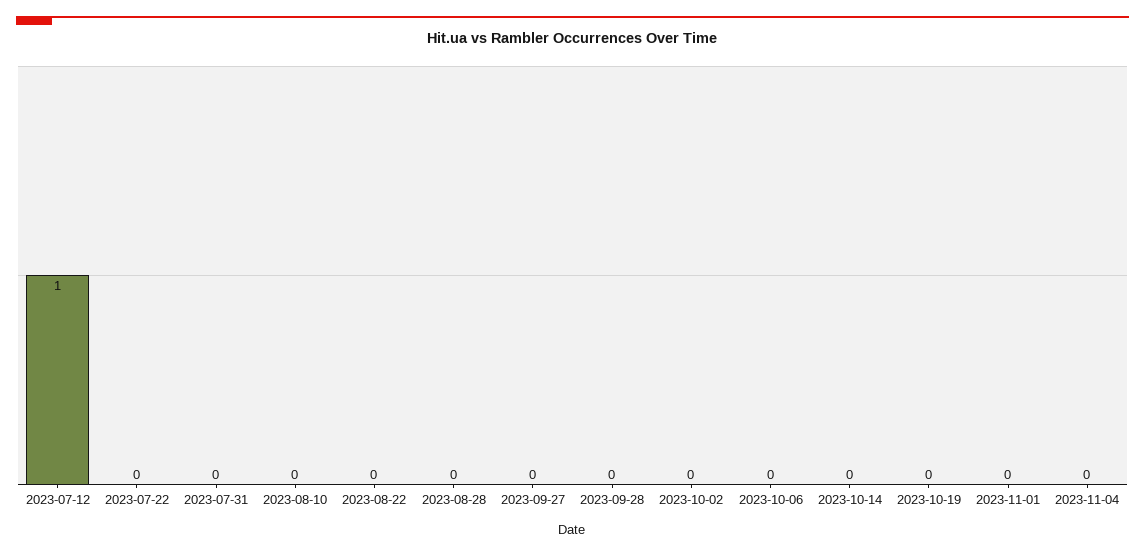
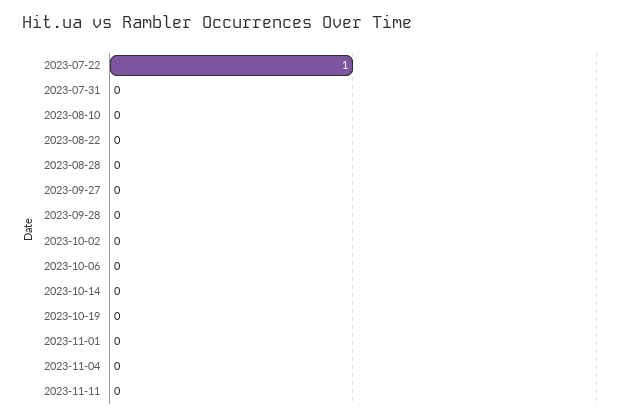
2023-07-12: 1 -> none
2023-07-22: 0 -> 1
2023-11-11: none -> 0

